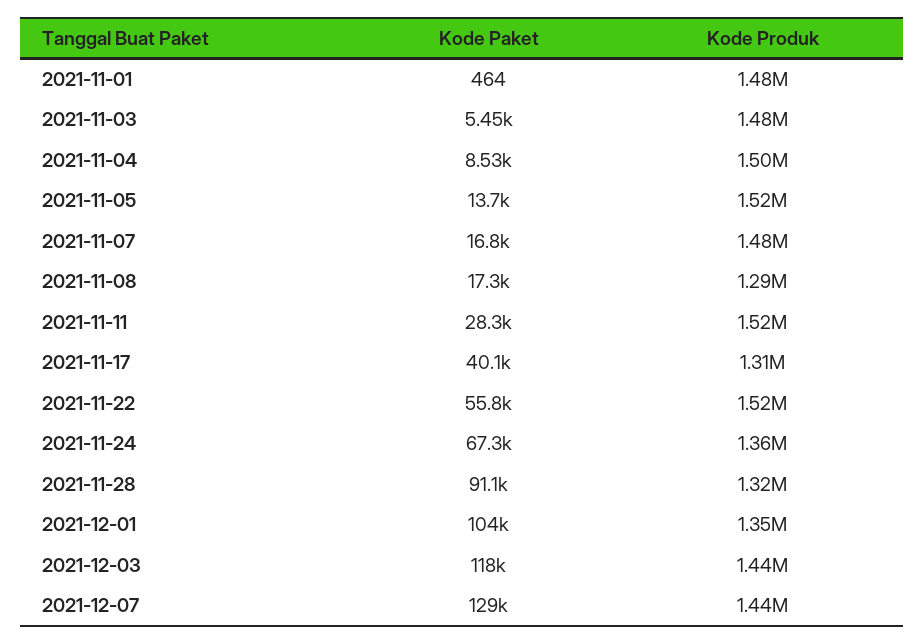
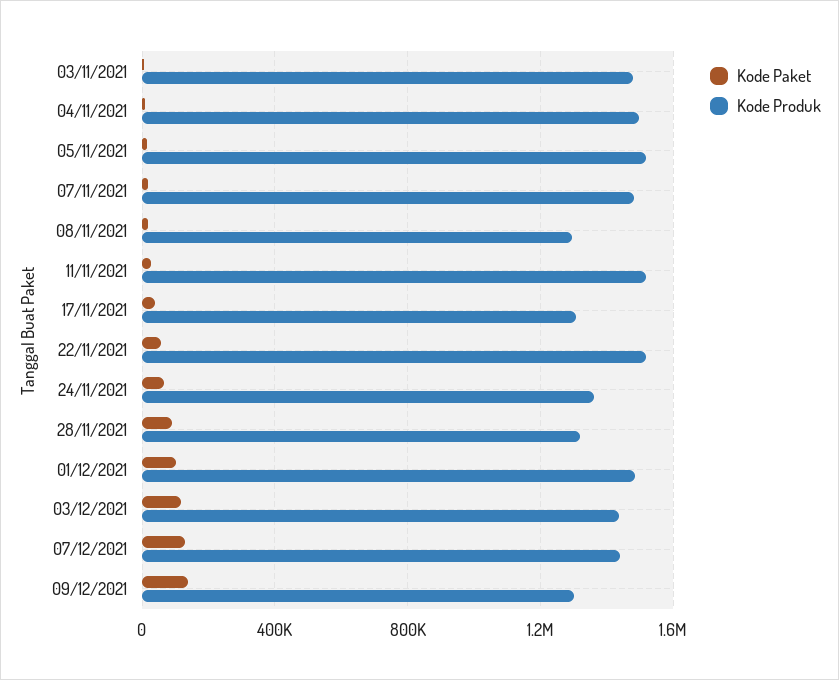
Kode Paket, 2021-11-01: 464 -> none
Kode Produk, 2021-11-01: 1480000 -> none
Kode Produk, 2021-12-01: 1350000 -> 1500000
Kode Paket, 09/12/2021: none -> 150000
Kode Produk, 09/12/2021: none -> 1300000

